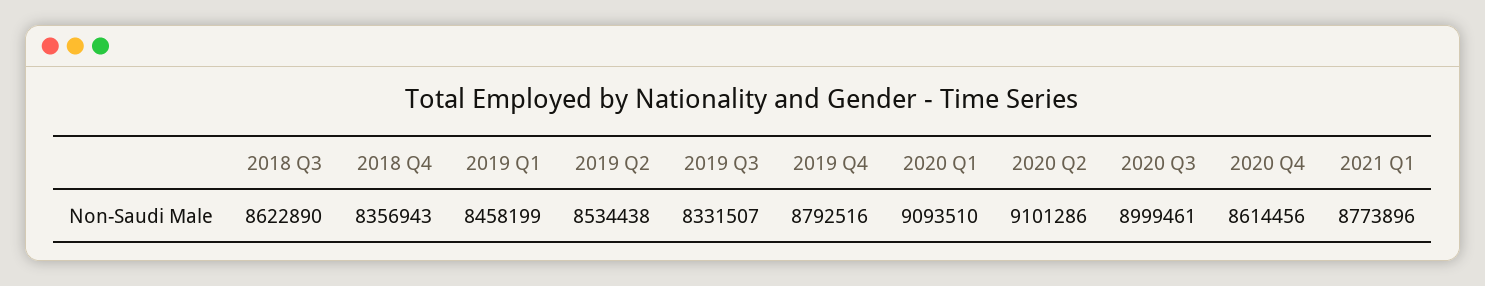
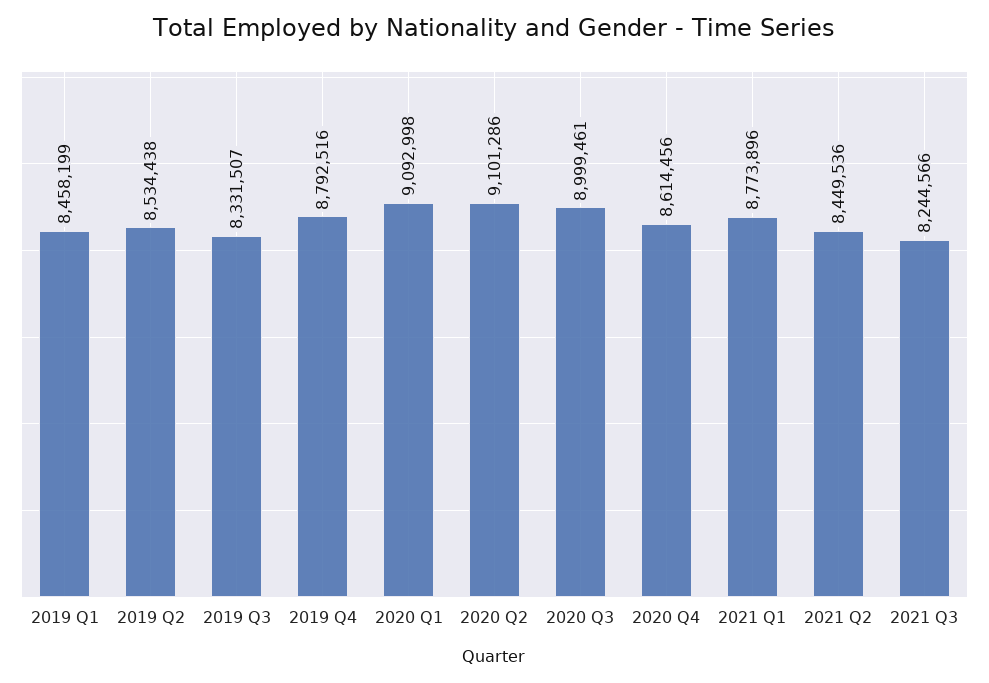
2018 Q3: 8622890 -> none
2018 Q4: 8356943 -> none
2020 Q1: 9093510 -> 9092998
2021 Q2: none -> 8449536
2021 Q3: none -> 8244566

